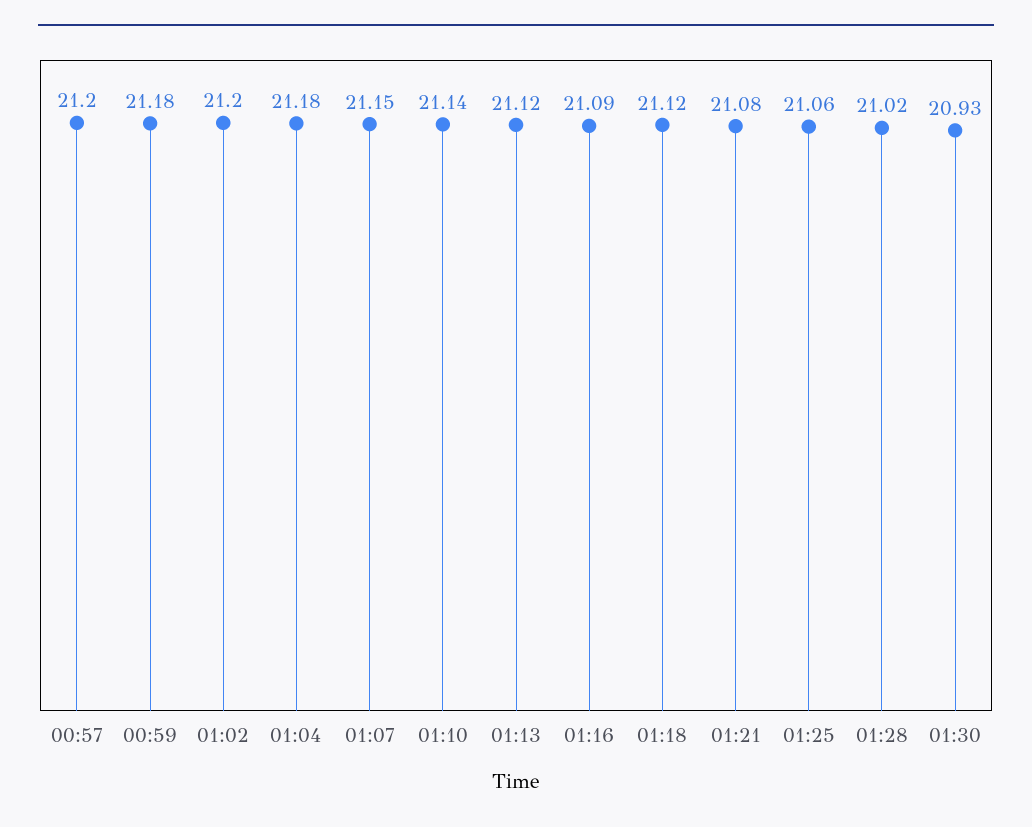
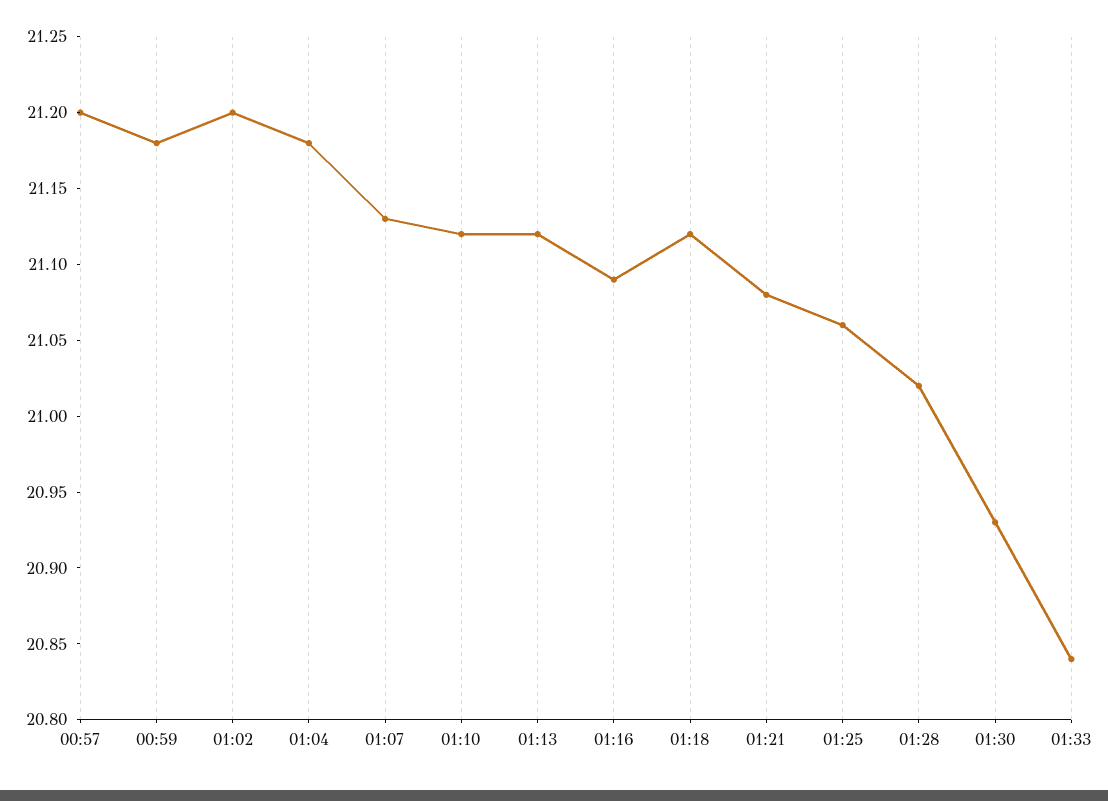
01:07: 21.15 -> 21.13
01:10: 21.14 -> 21.12
01:33: none -> 20.84

